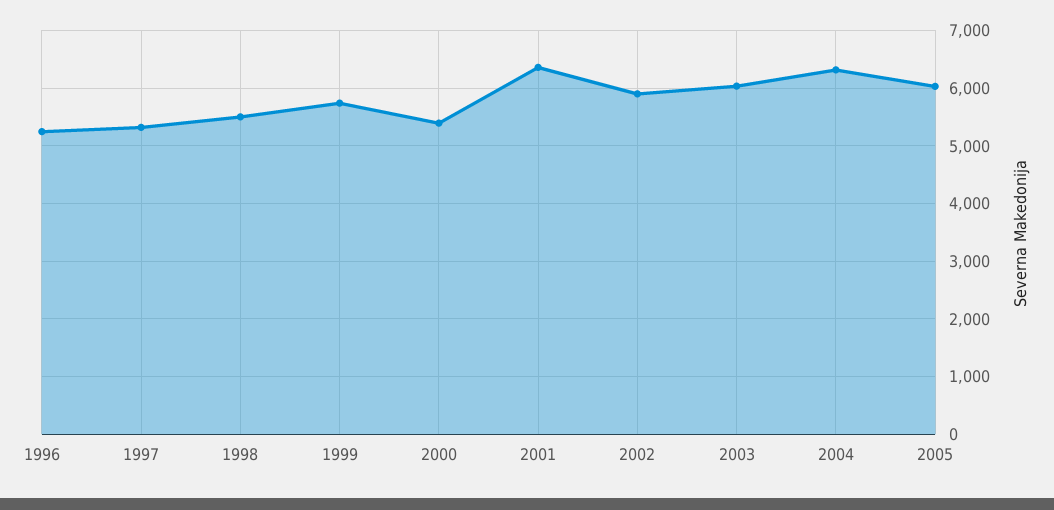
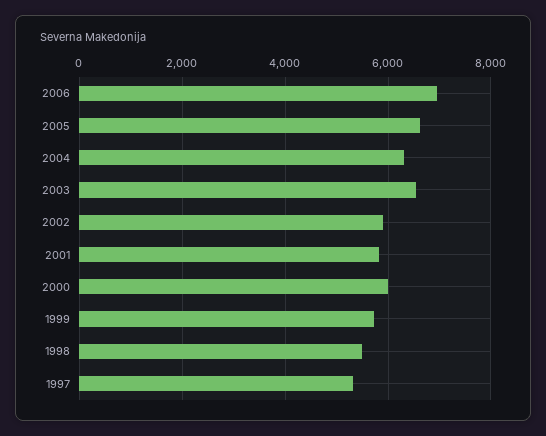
1996: 5200 -> none
2000: 5400 -> 6000
2001: 6400 -> 5800
2003: 6000 -> 6600
2005: 6000 -> 6600
2006: none -> 7000

